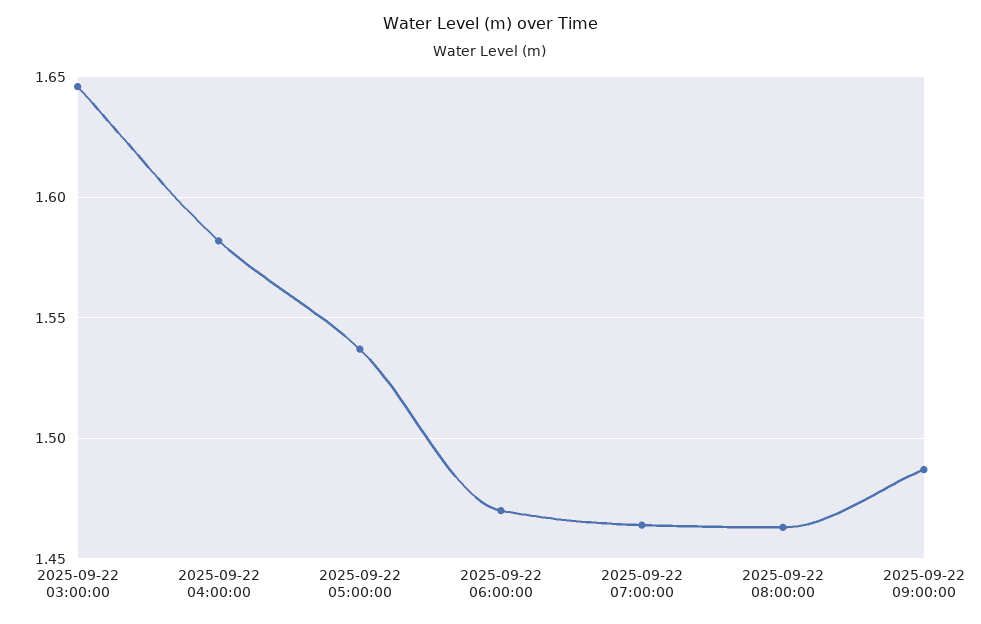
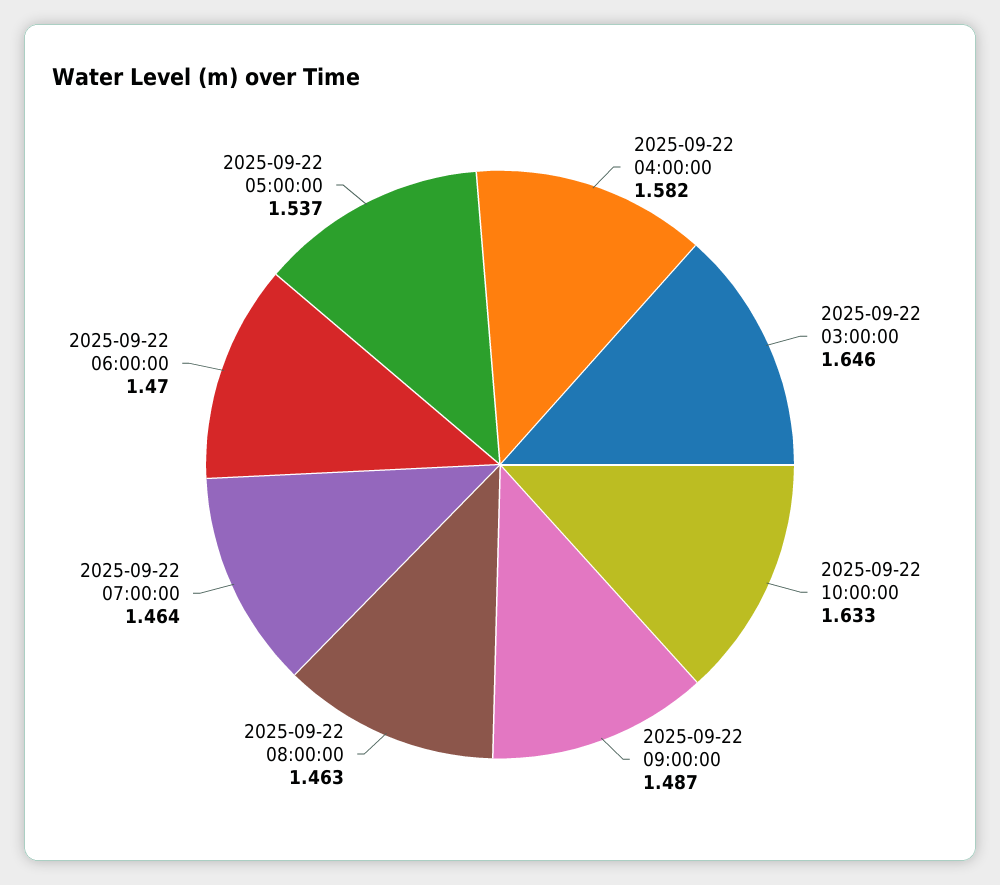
2025-09-22 10:00:00: none -> 1.633

